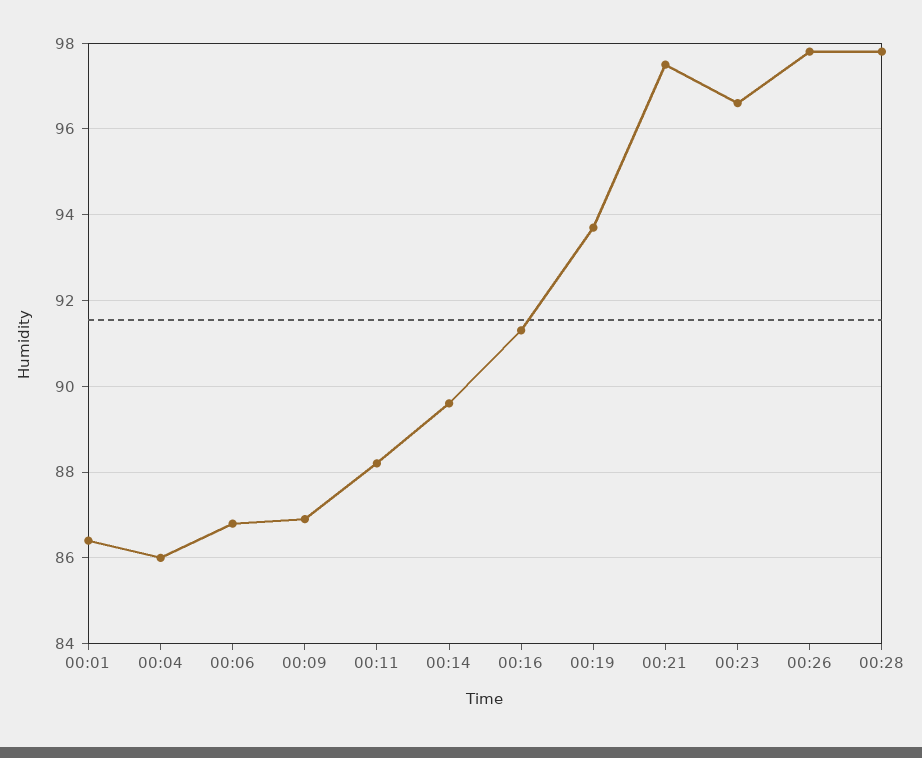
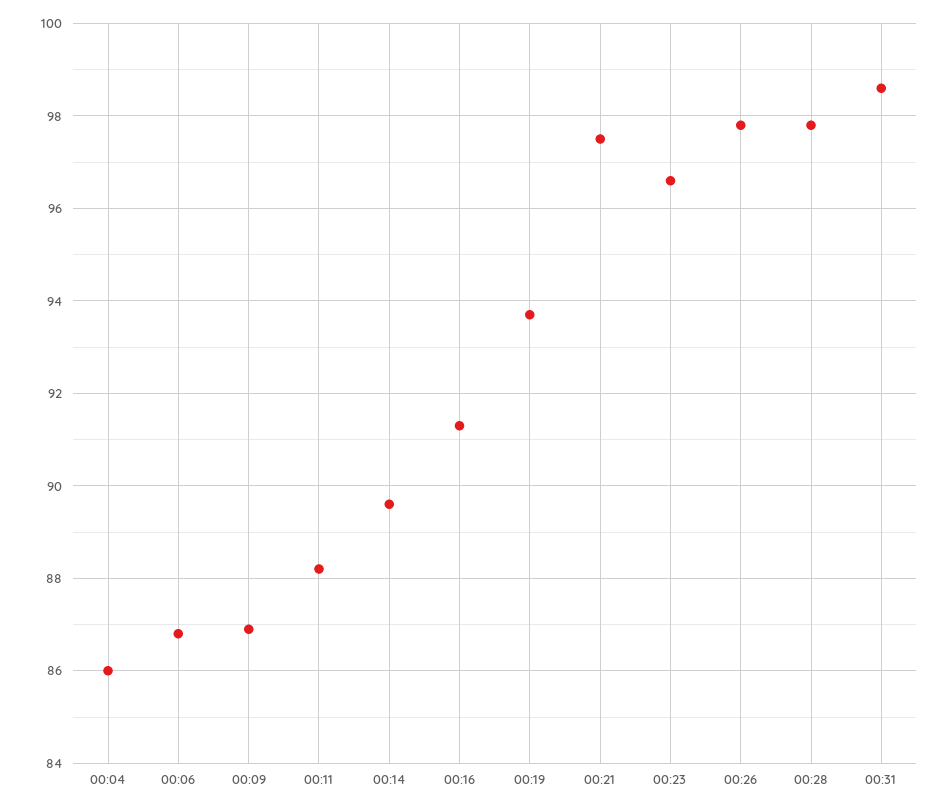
00:01: 86.5 -> none
00:31: none -> 98.5

